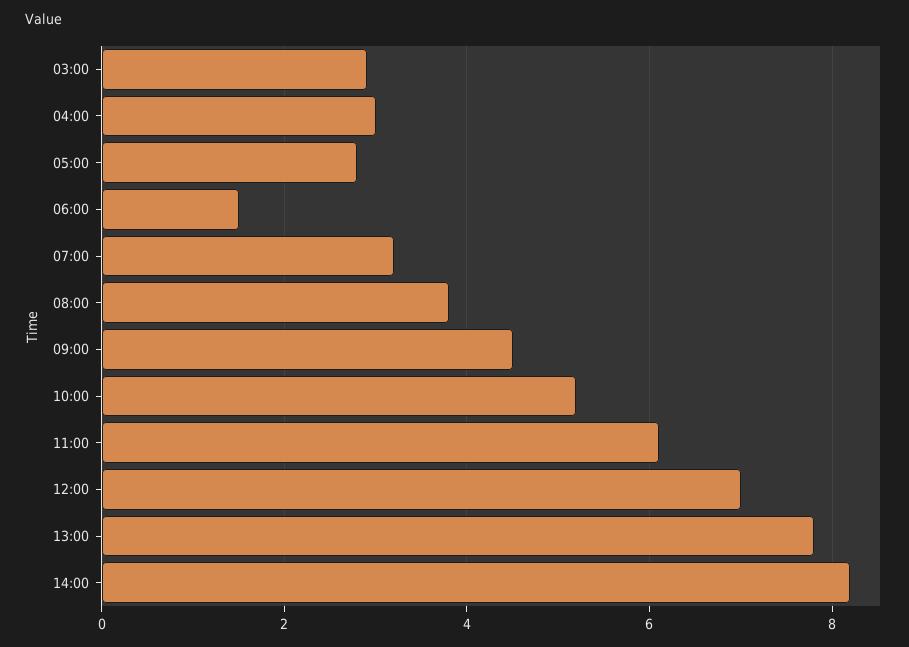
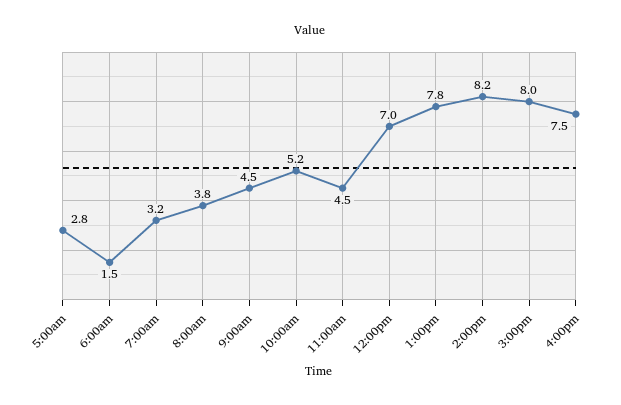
03:00: 3 -> none
04:00: 3 -> none
11:00: 6 -> 4.5
3:00pm: none -> 8
4:00pm: none -> 7.5

